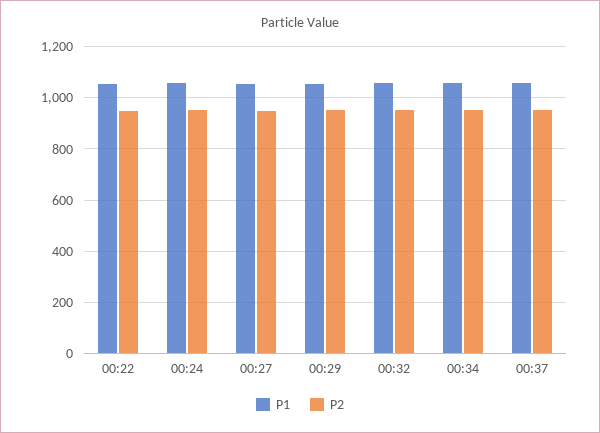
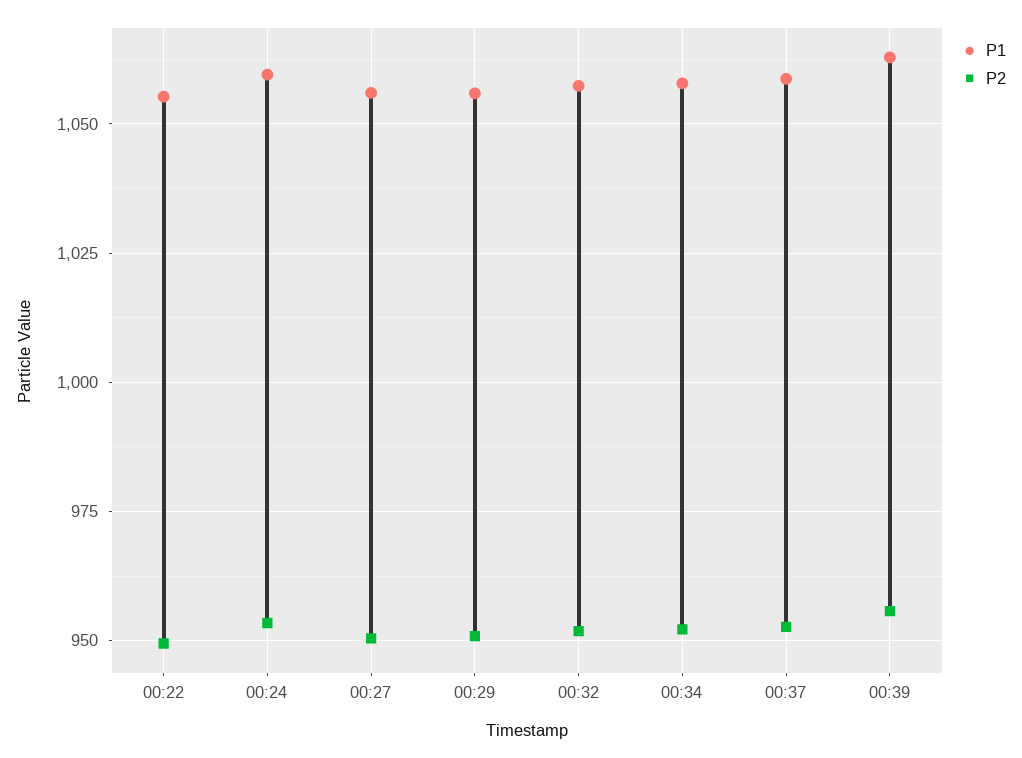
P1, 00:39: none -> 1062.5
P2, 00:39: none -> 955

